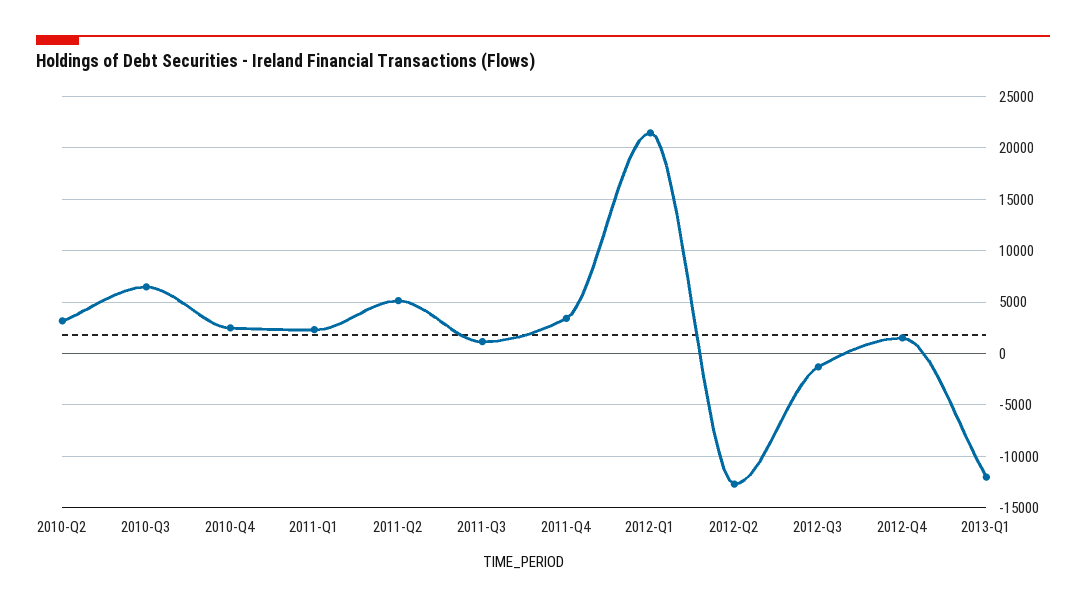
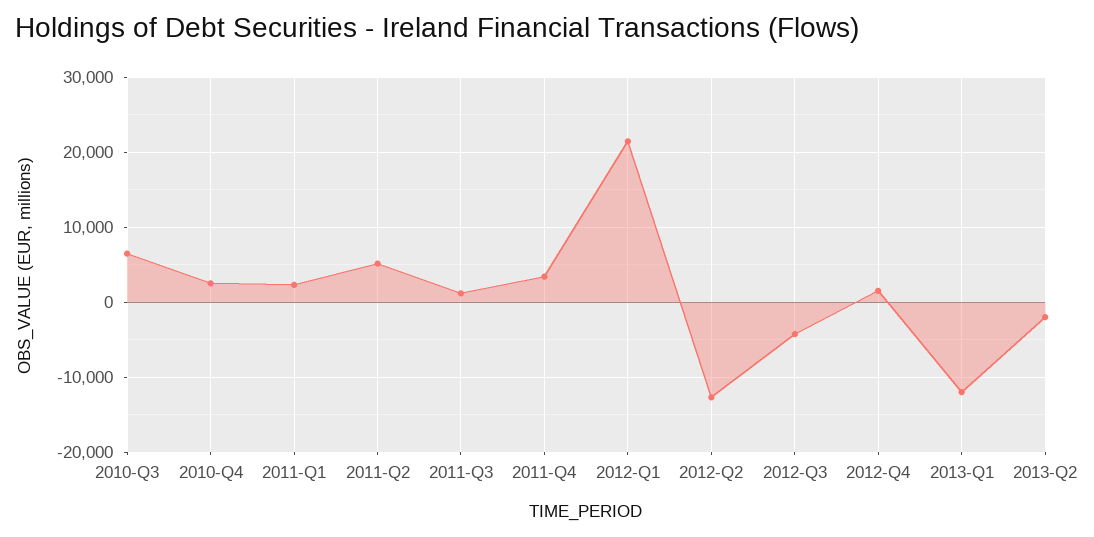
2010-Q2: 3000 -> none
2012-Q3: -1000 -> -4000
2013-Q2: none -> -2000

